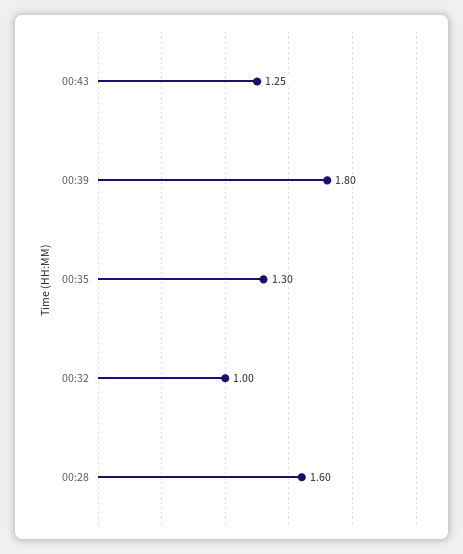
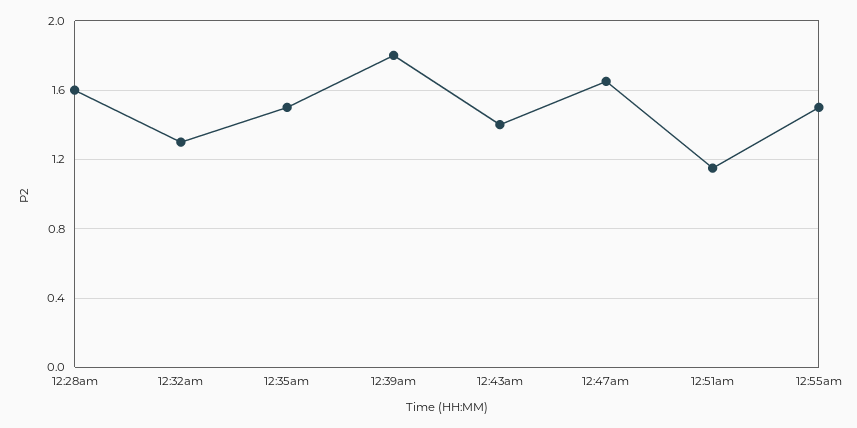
00:43: 1.25 -> 1.4
00:35: 1.3 -> 1.5
00:32: 1 -> 1.3
12:47am: none -> 1.65
12:51am: none -> 1.15
12:55am: none -> 1.5

